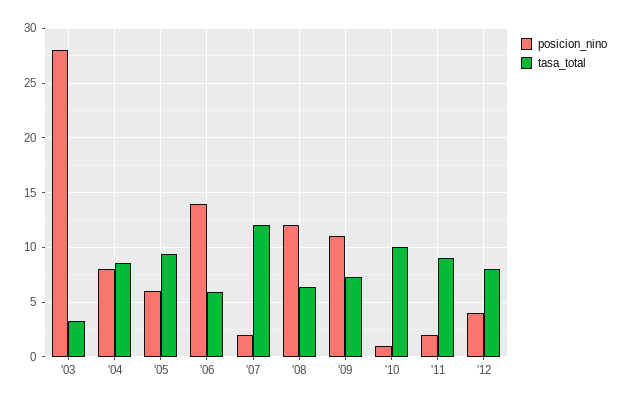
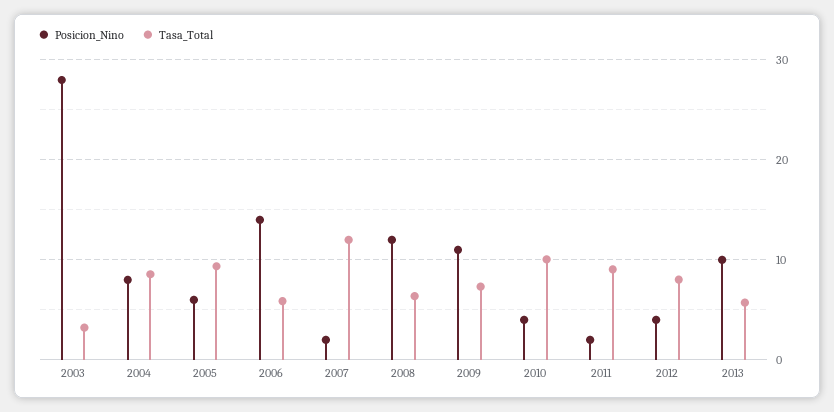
posicion_nino, '10: 1 -> 4
posicion_nino, 2013: none -> 10
tasa_total, 2013: none -> 6

